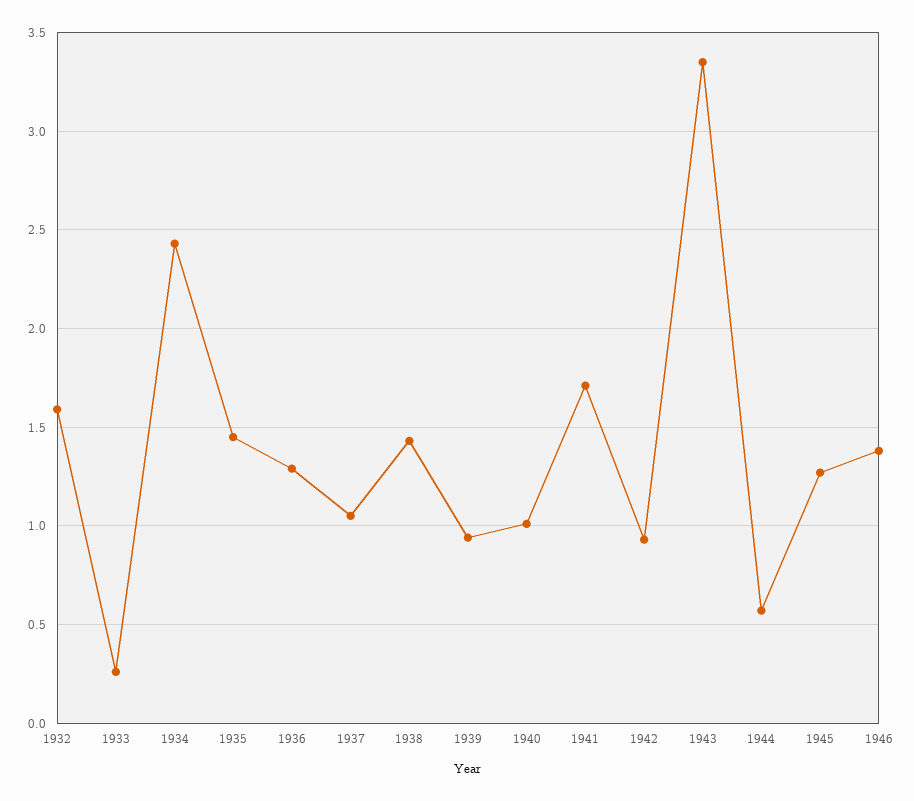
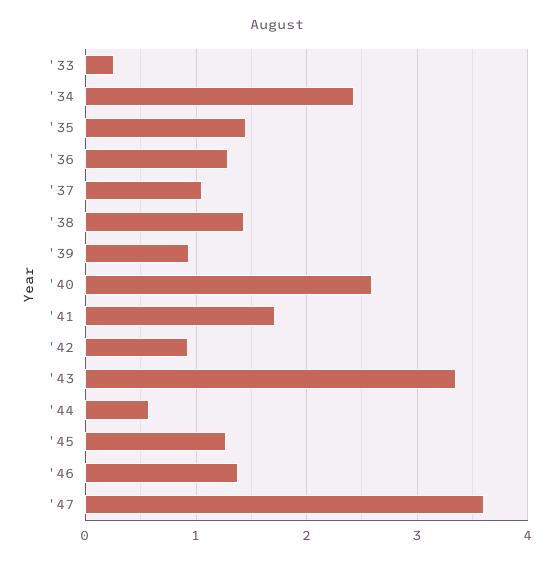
1932: 1.6 -> none
1940: 1 -> 2.6
'47: none -> 3.6

